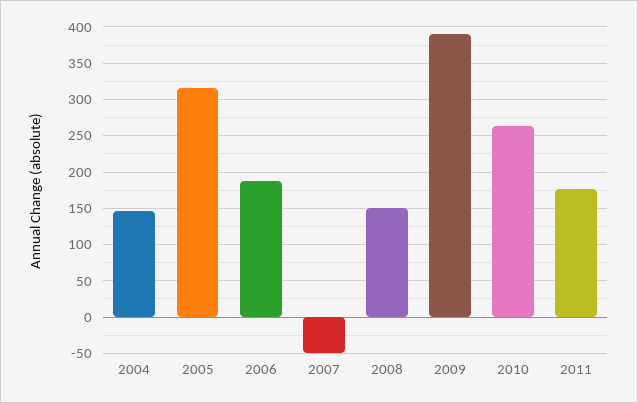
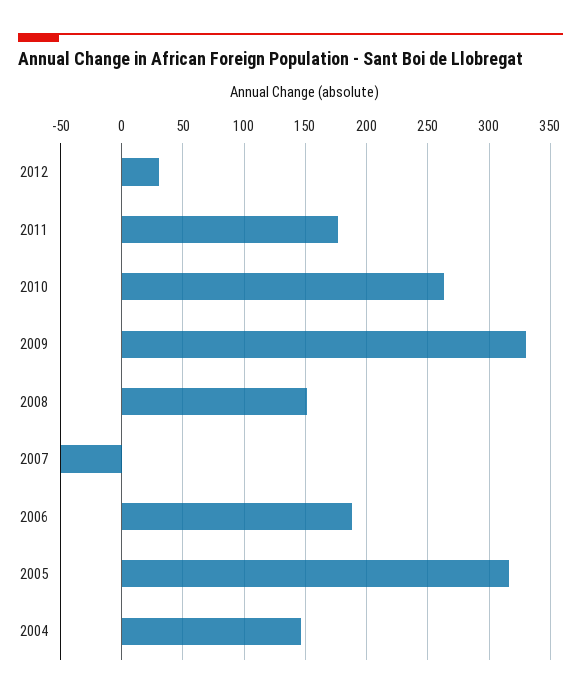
2009: 390 -> 330
2012: none -> 30

